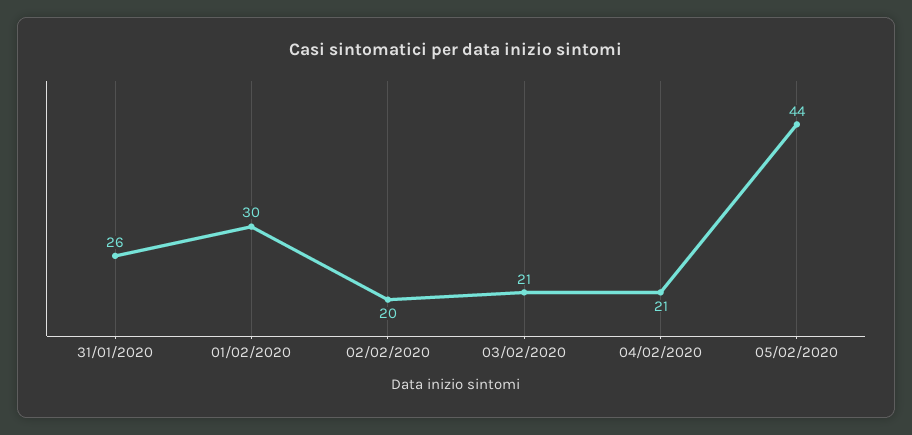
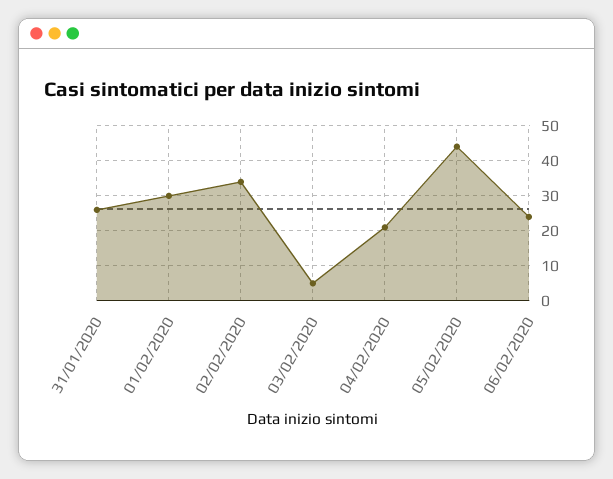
02/02/2020: 20 -> 35
03/02/2020: 21 -> 5
06/02/2020: none -> 25

